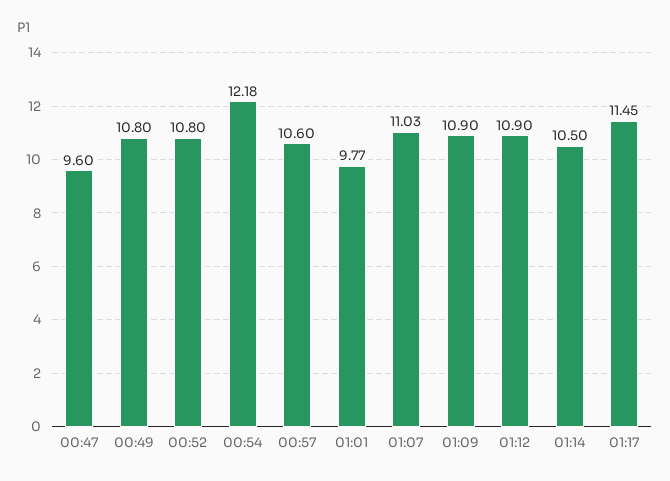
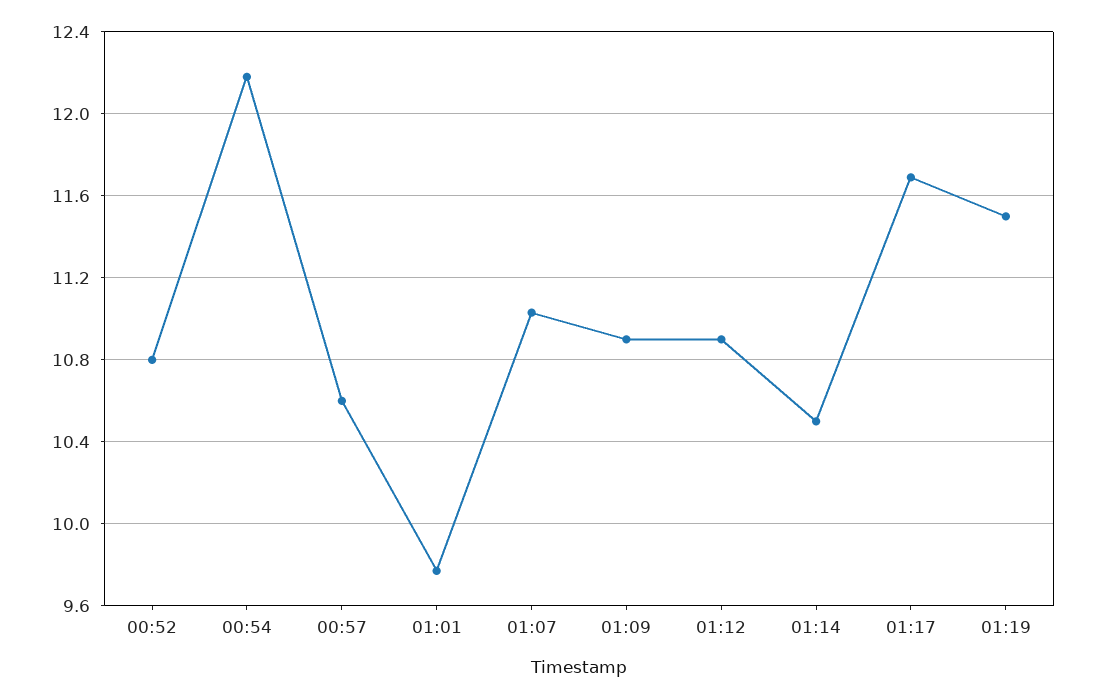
00:47: 9.6 -> none
00:49: 10.8 -> none
01:17: 11.45 -> 11.7
01:19: none -> 11.5

